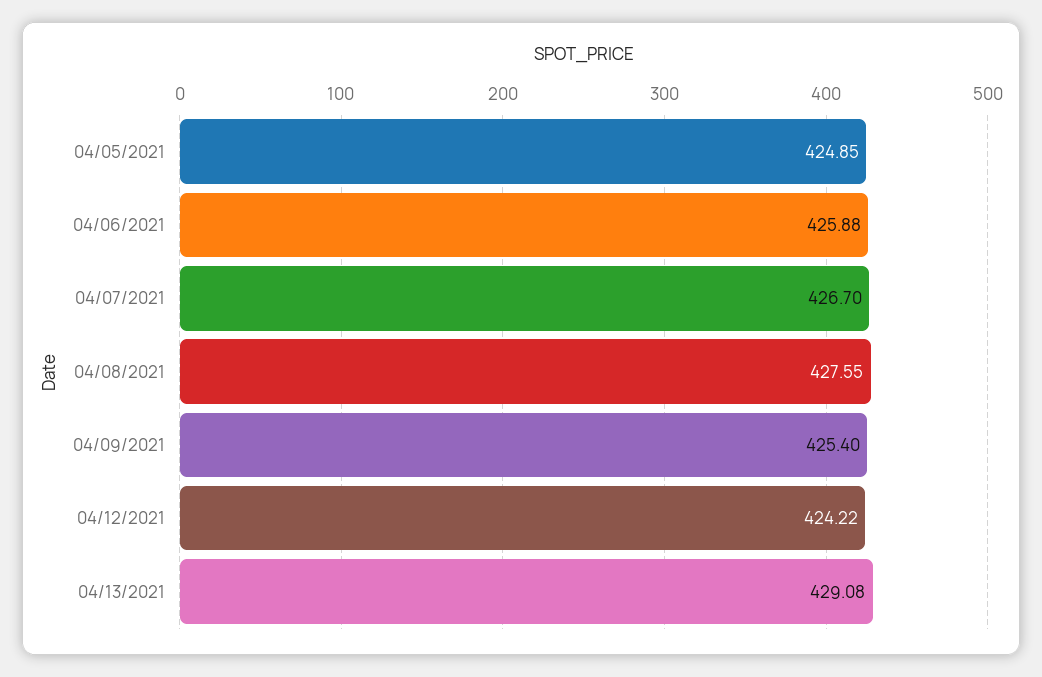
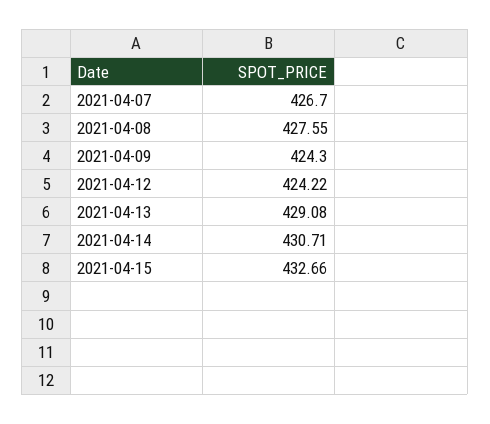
04/05/2021: 424.85 -> none
04/06/2021: 425.88 -> none
04/09/2021: 425.4 -> 424.3
2021-04-14: none -> 430.71
2021-04-15: none -> 432.66

